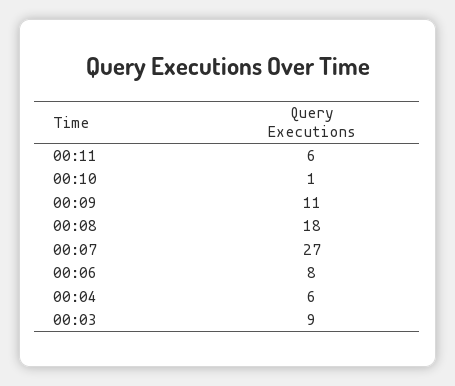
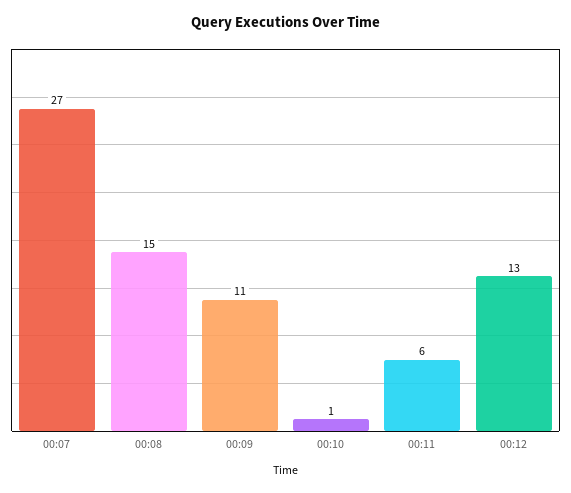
00:08: 18 -> 15
00:06: 8 -> none
00:04: 6 -> none
00:03: 9 -> none
00:12: none -> 13

